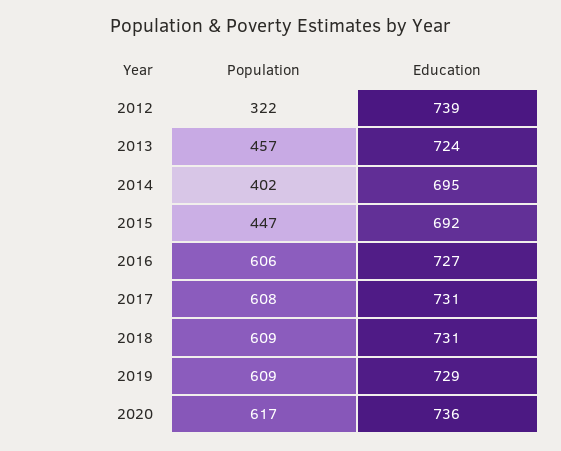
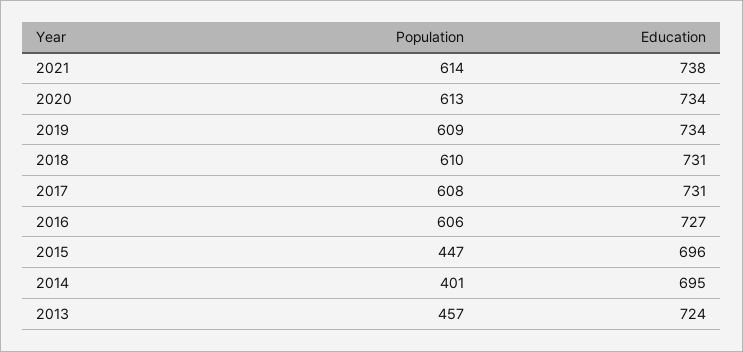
Population, 2012: 322 -> none
Education, 2012: 739 -> none
Population, 2014: 402 -> 401
Education, 2015: 692 -> 696
Population, 2018: 609 -> 610
Education, 2019: 729 -> 734
Population, 2020: 617 -> 613
Education, 2020: 736 -> 734
Population, 2021: none -> 614
Education, 2021: none -> 738

